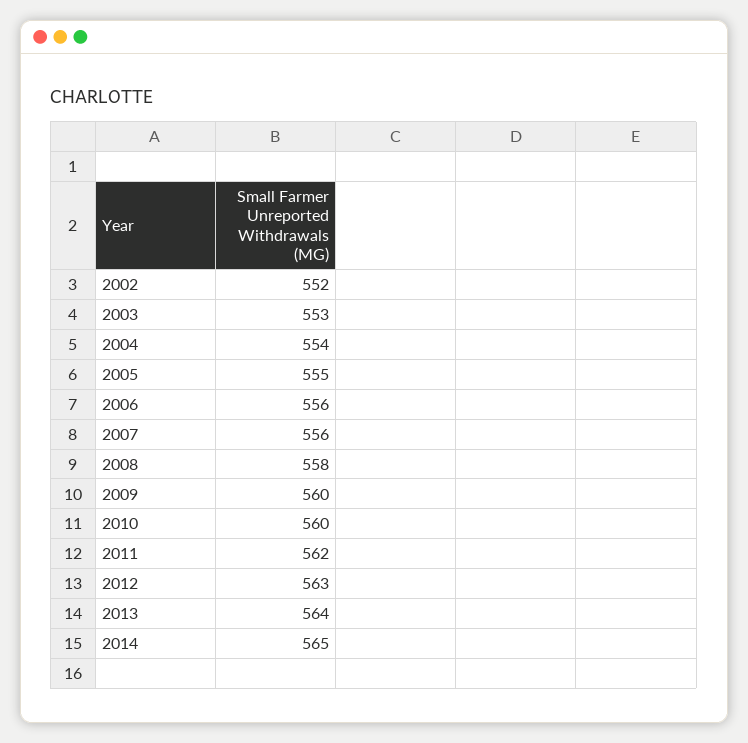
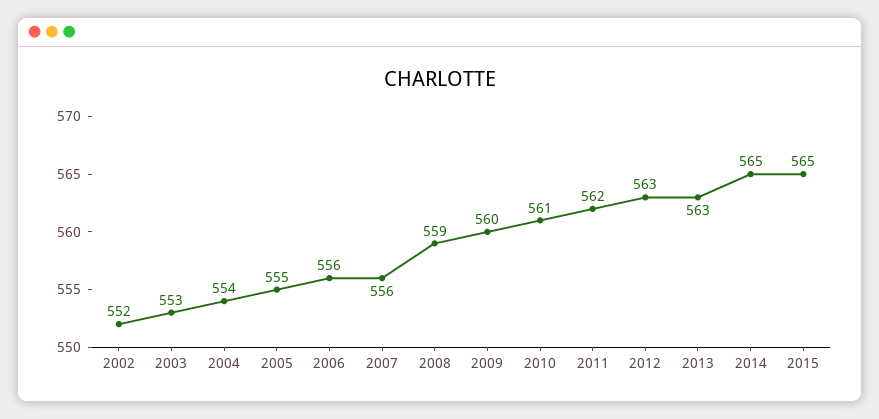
2008: 558 -> 559
2010: 560 -> 561
2013: 564 -> 563
2015: none -> 565

